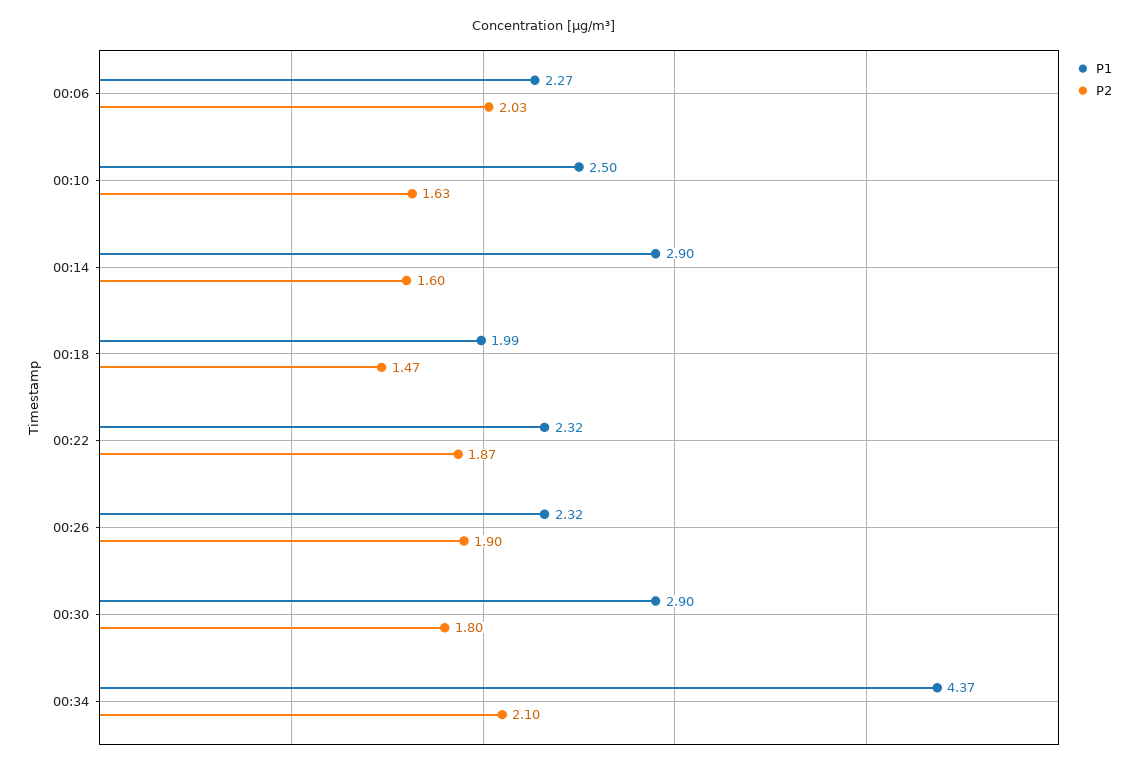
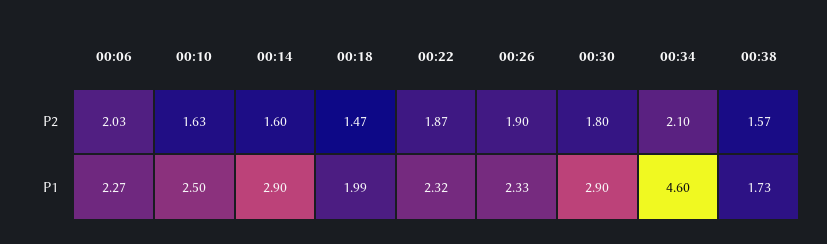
P1, 00:26: 2.32 -> 2.33
P1, 00:34: 4.37 -> 4.6
P2, 00:38: none -> 1.57
P1, 00:38: none -> 1.73

